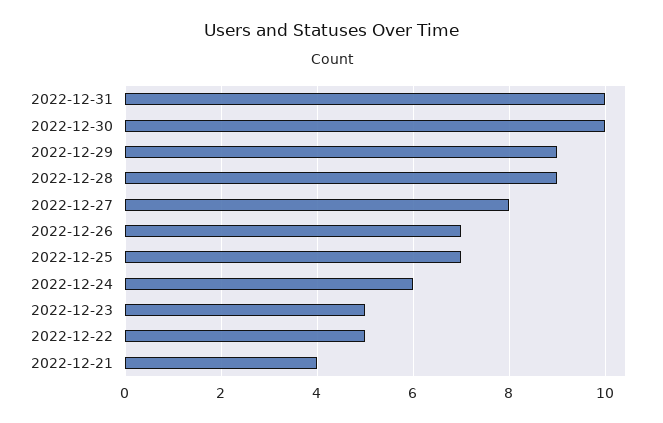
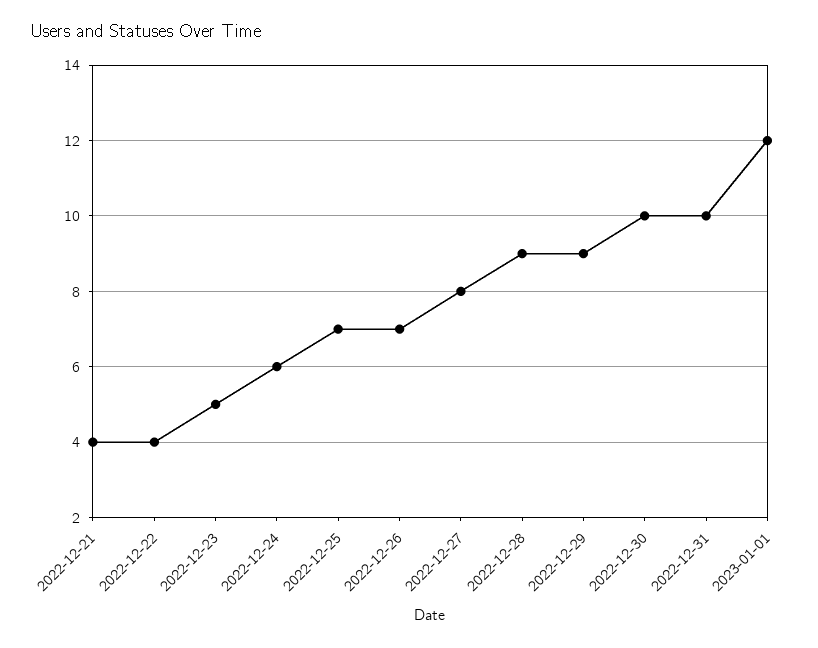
2022-12-22: 5 -> 4
2023-01-01: none -> 12

